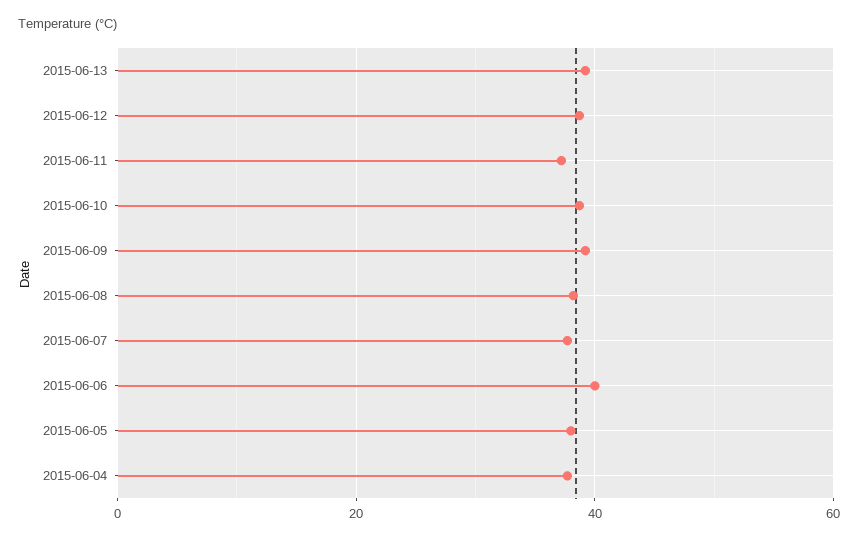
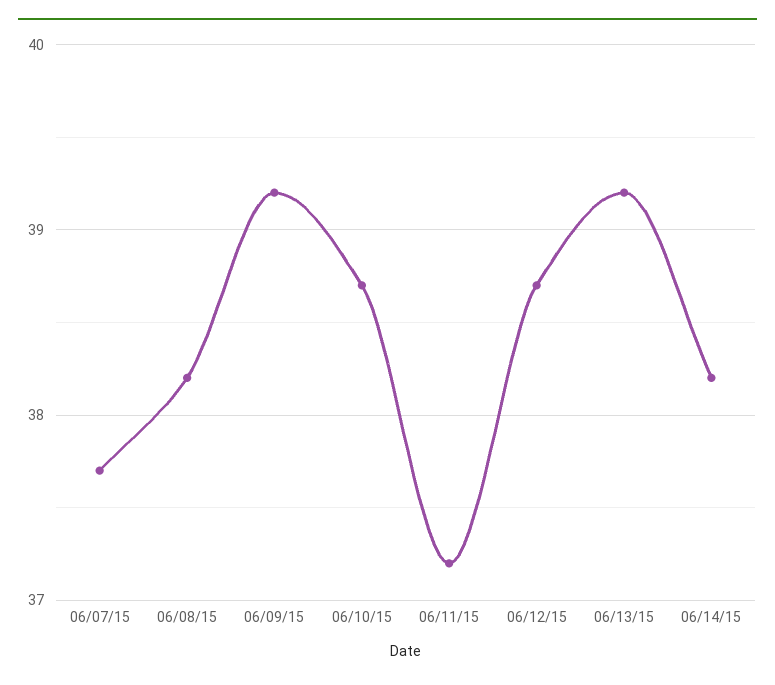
2015-06-06: 40 -> none
2015-06-05: 38 -> none
2015-06-04: 38 -> none
06/14/15: none -> 38.2

